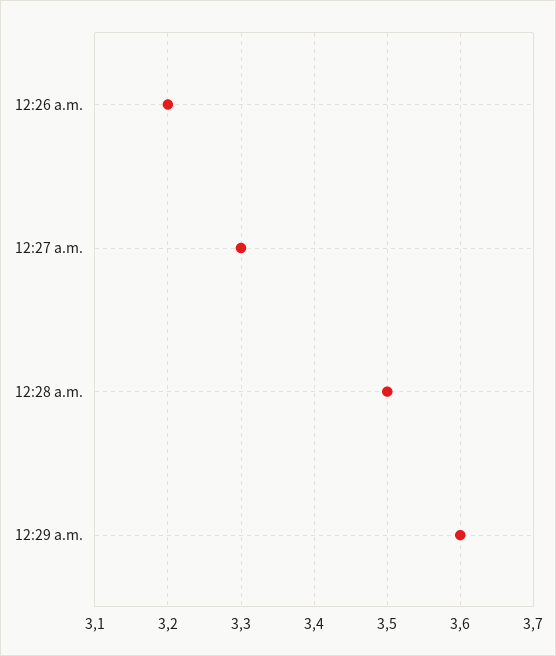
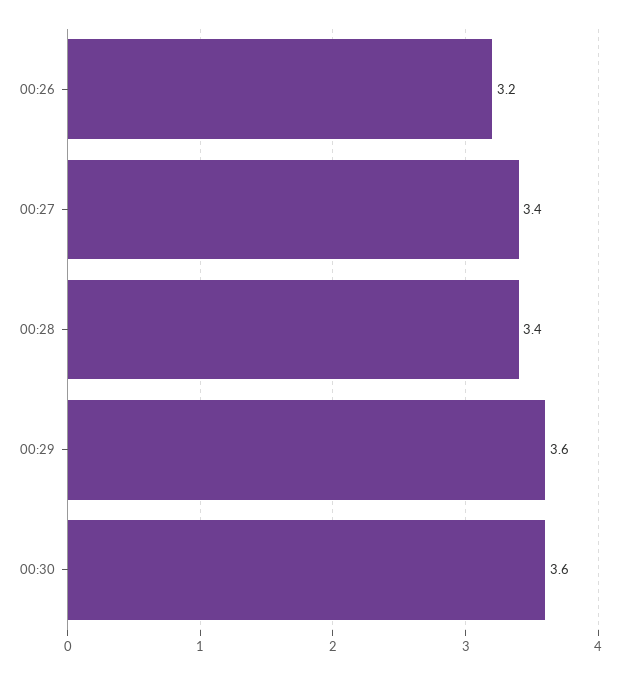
12:27 a.m.: 3.3 -> 3.4
12:28 a.m.: 3.5 -> 3.4
00:30: none -> 3.6

